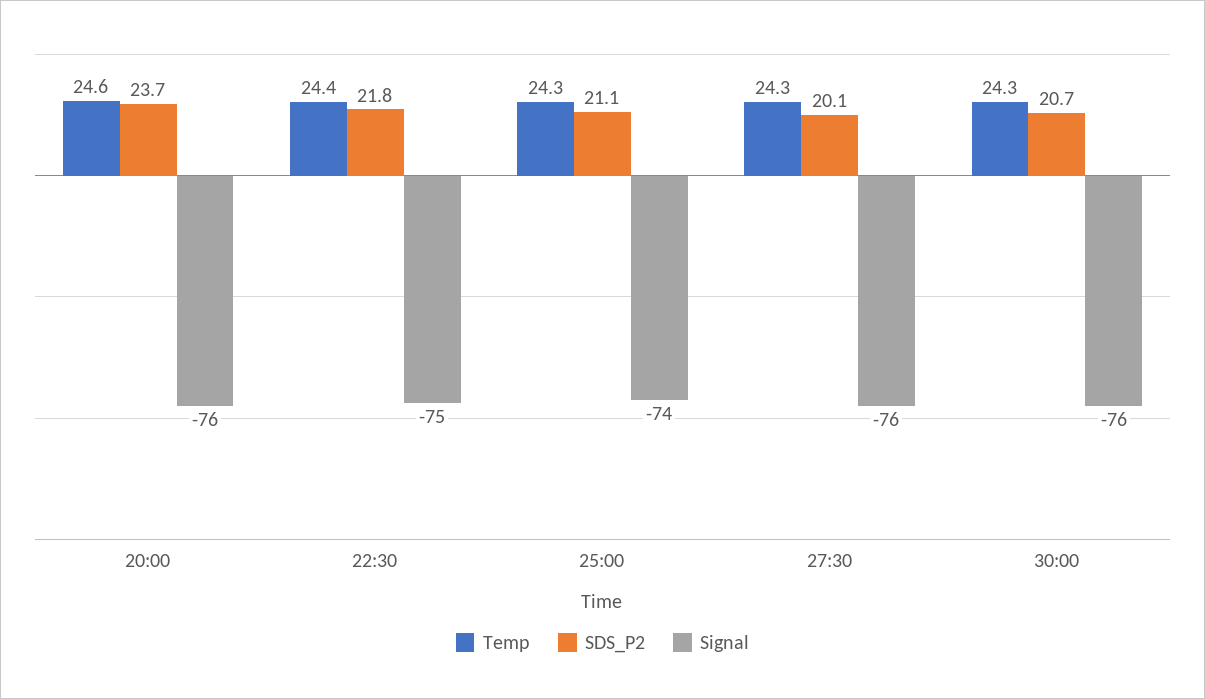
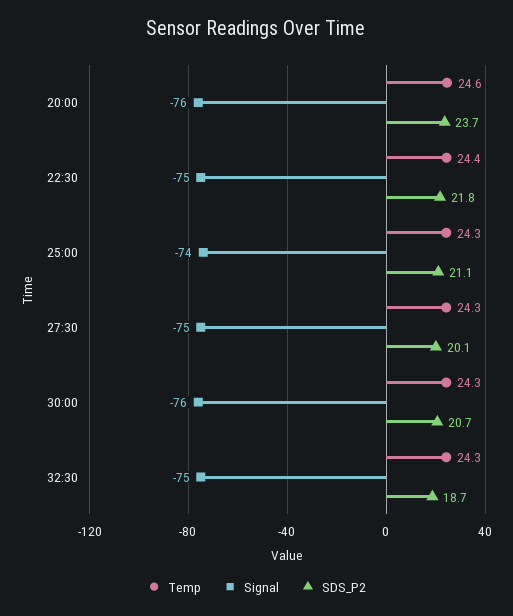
Signal, 27:30: -76 -> -75
Temp, 32:30: none -> 24.3
Signal, 32:30: none -> -75
SDS_P2, 32:30: none -> 18.7

